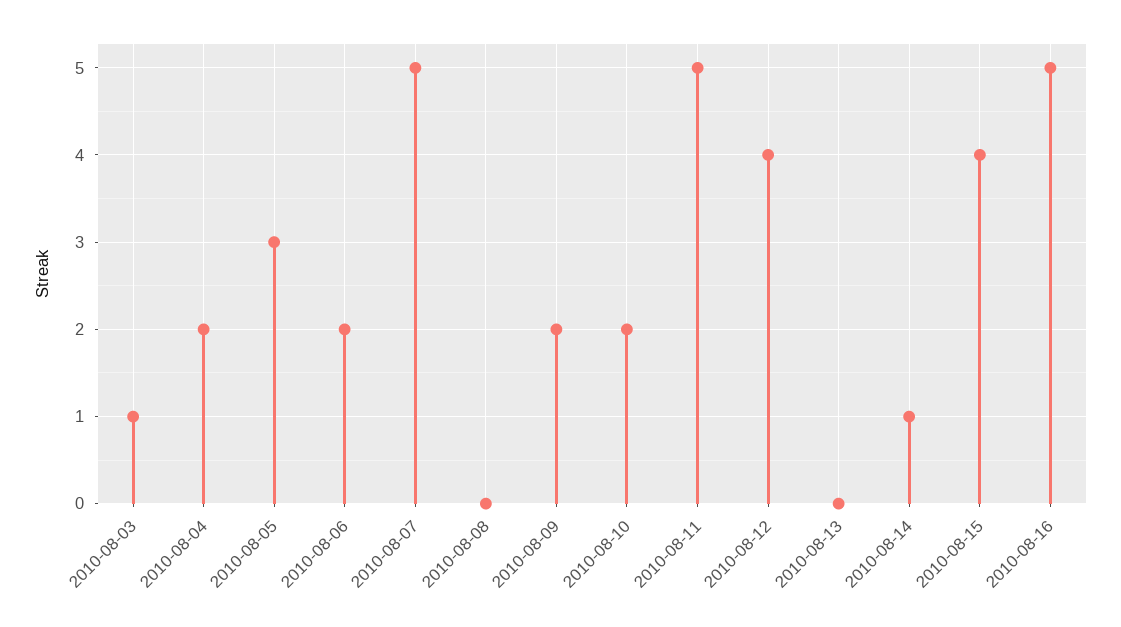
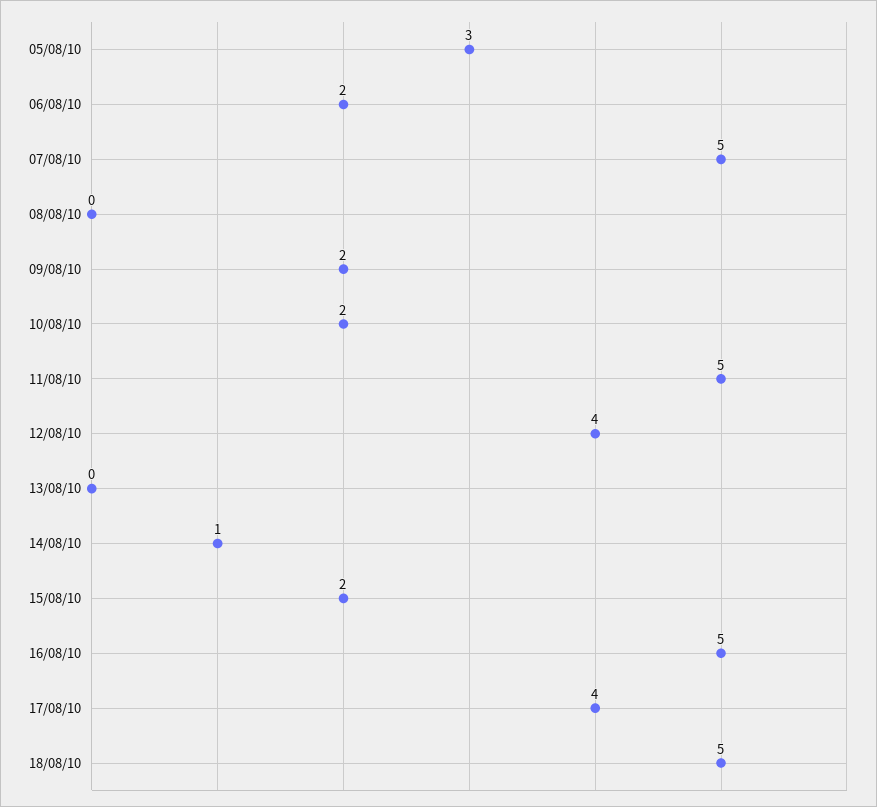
2010-08-03: 1 -> none
2010-08-04: 2 -> none
2010-08-15: 4 -> 2
17/08/10: none -> 4
18/08/10: none -> 5

